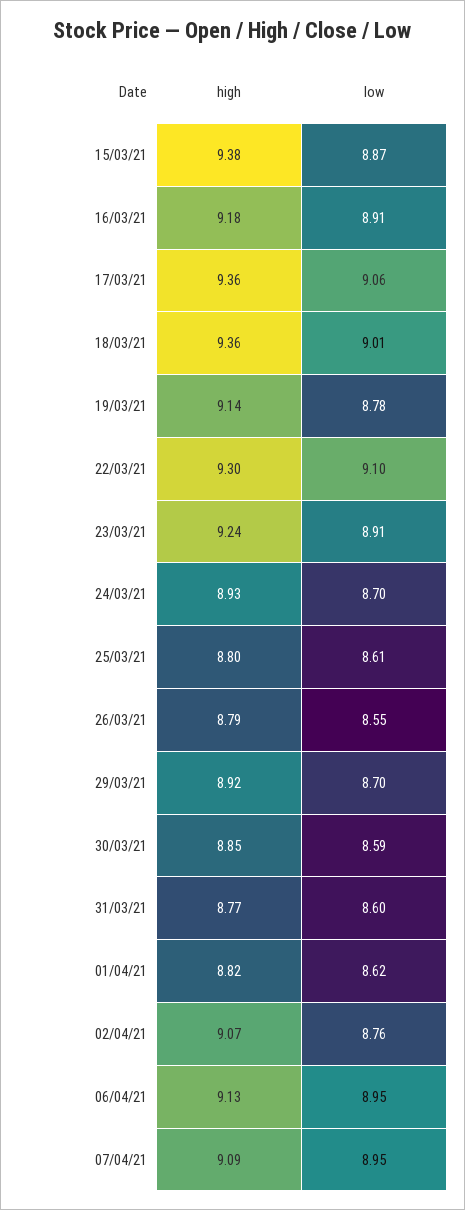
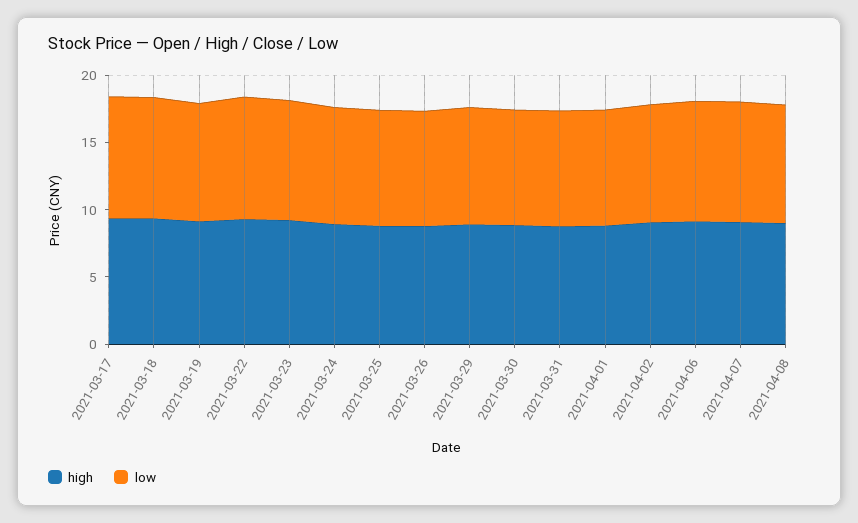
high, 15/03/21: 9.38 -> none
low, 15/03/21: 8.87 -> none
high, 16/03/21: 9.18 -> none
low, 16/03/21: 8.91 -> none
high, 2021-04-08: none -> 9
low, 2021-04-08: none -> 9

